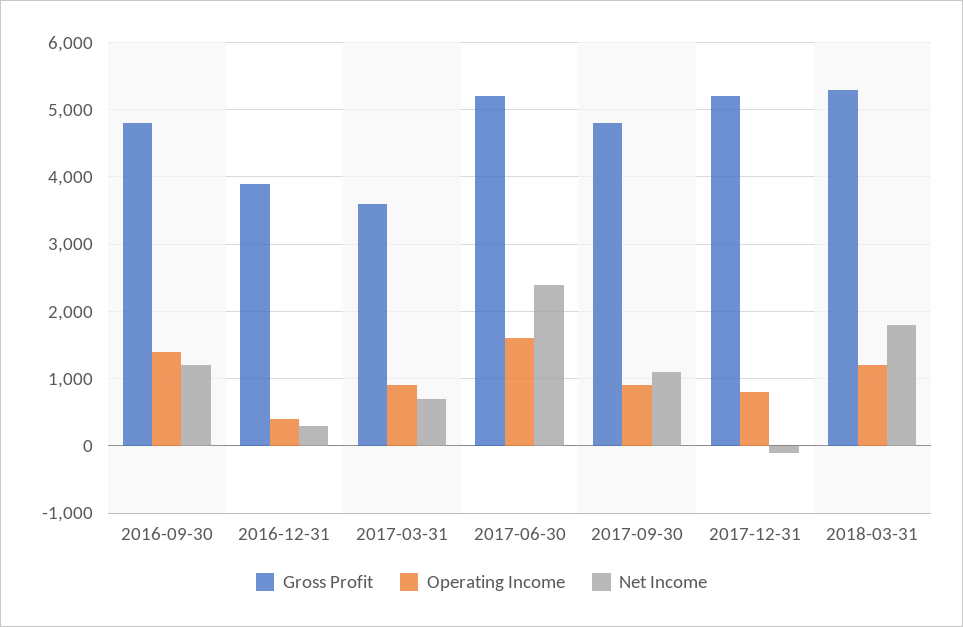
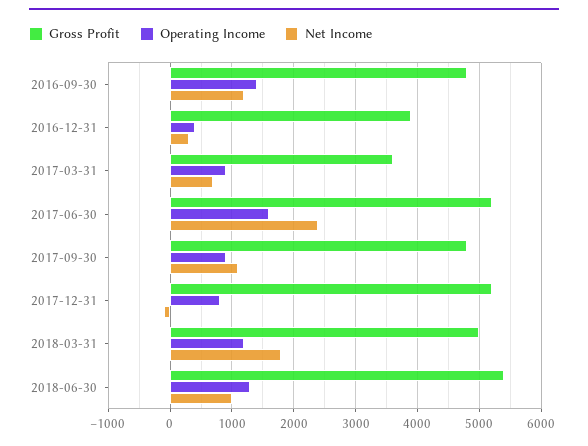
Gross Profit, 2018-03-31: 5300 -> 5000
Gross Profit, 2018-06-30: none -> 5400
Operating Income, 2018-06-30: none -> 1300
Net Income, 2018-06-30: none -> 1000

